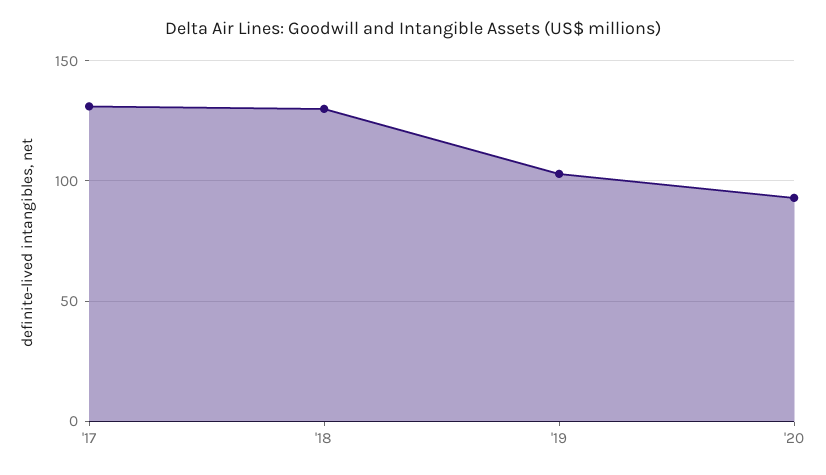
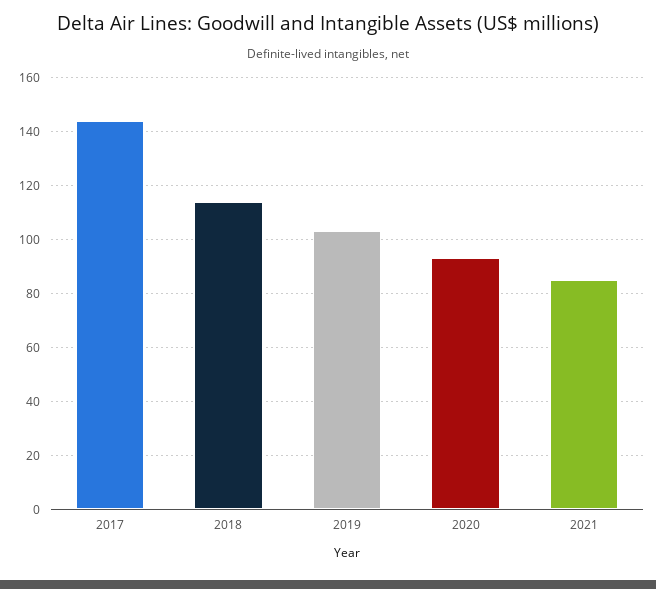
'17: 130 -> 145
'18: 130 -> 115
2021: none -> 85

